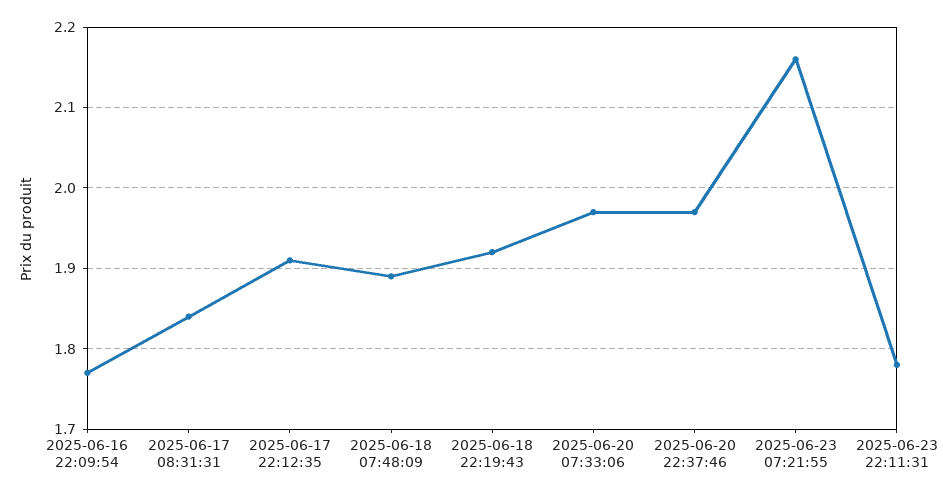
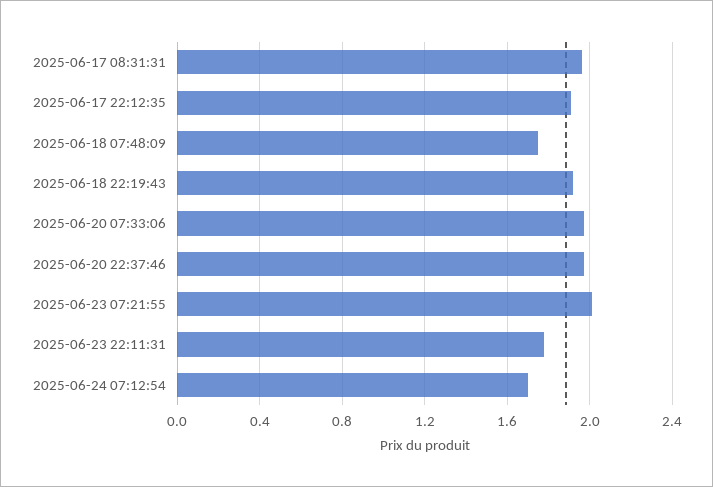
2025-06-16 22:09:54: 1.77 -> none
2025-06-17 08:31:31: 1.84 -> 1.95
2025-06-18 07:48:09: 1.89 -> 1.75
2025-06-23 07:21:55: 2.16 -> 2
2025-06-24 07:12:54: none -> 1.7

